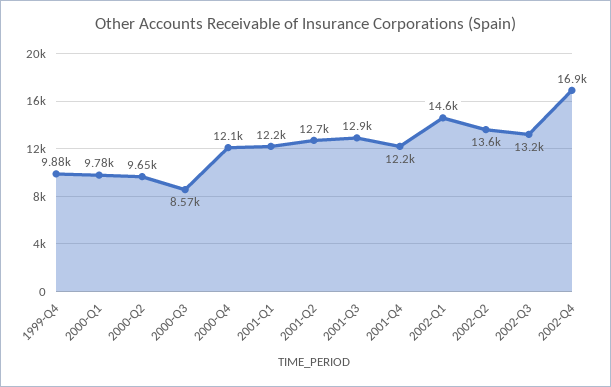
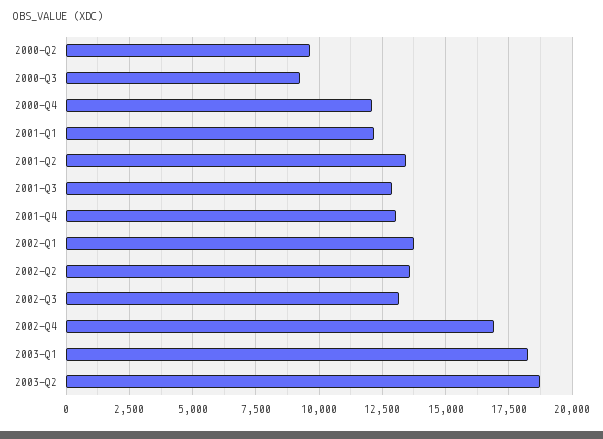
1999-Q4: 9880 -> none
2000-Q1: 9780 -> none
2000-Q3: 8570 -> 9250
2001-Q2: 12700 -> 13500
2001-Q4: 12200 -> 13000
2002-Q1: 14600 -> 13750
2003-Q1: none -> 18250
2003-Q2: none -> 18750

